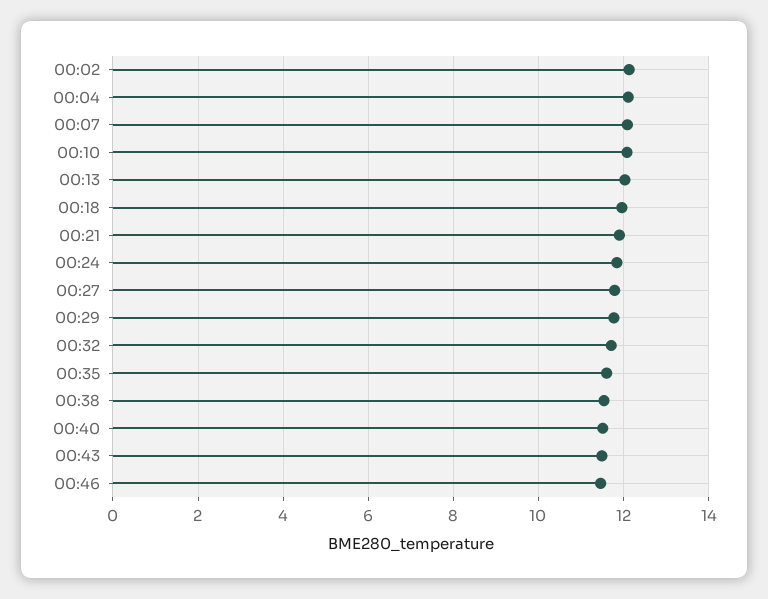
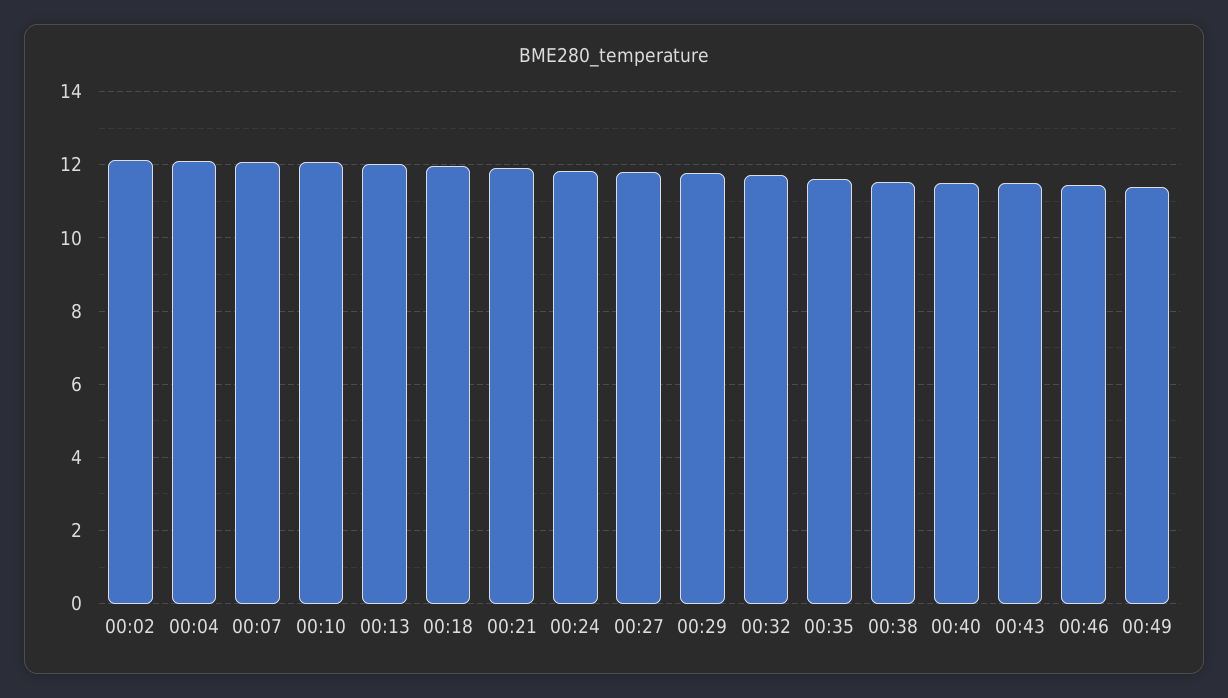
00:49: none -> 11.4

